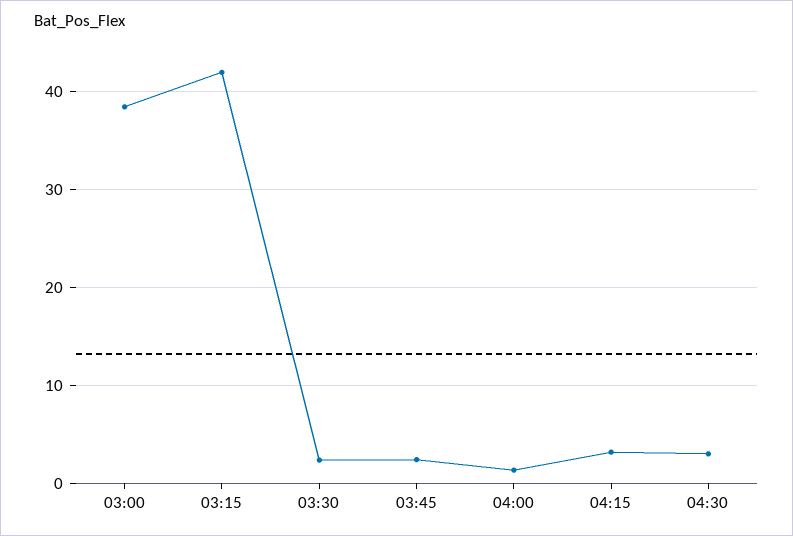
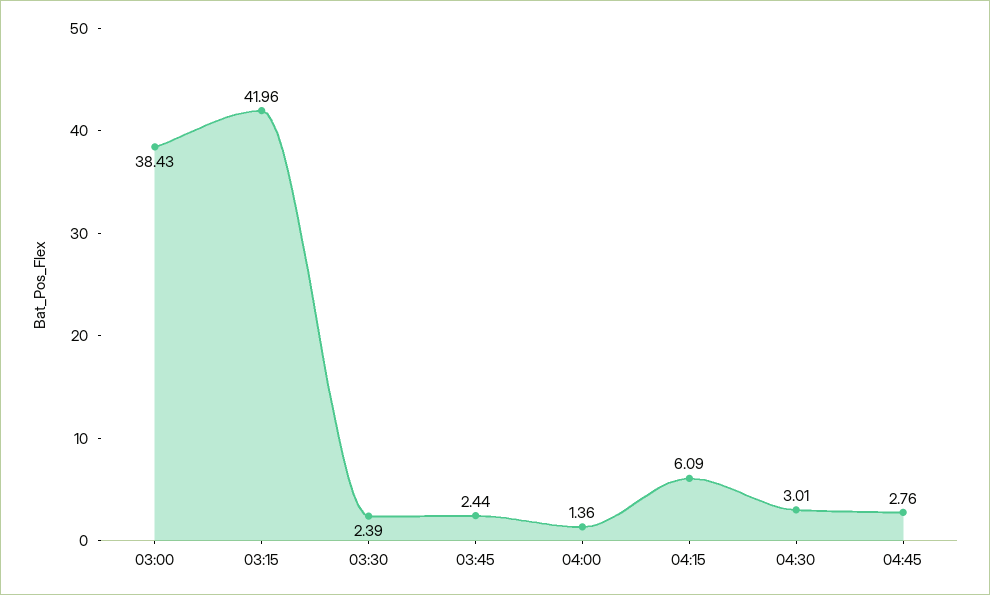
04:15: 3 -> 6.09
04:45: none -> 2.76

